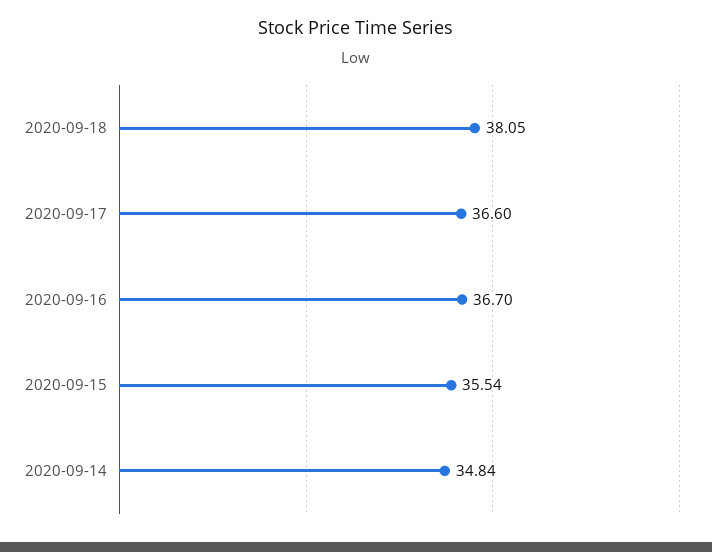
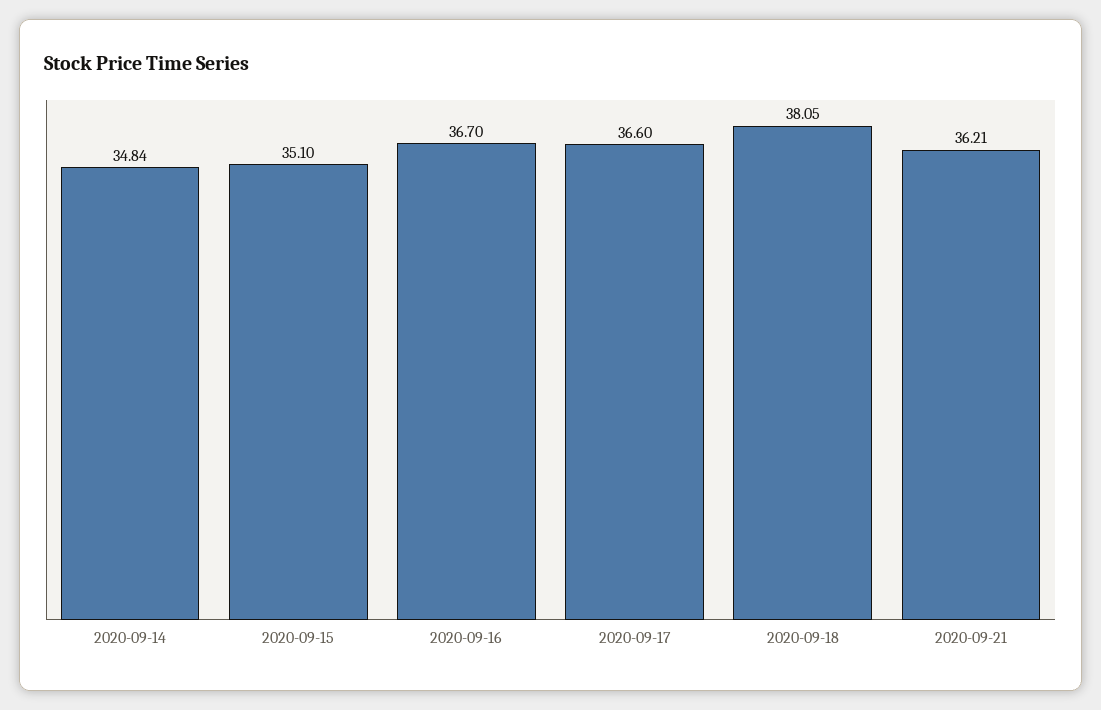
2020-09-15: 35.54 -> 35.1
2020-09-21: none -> 36.21

